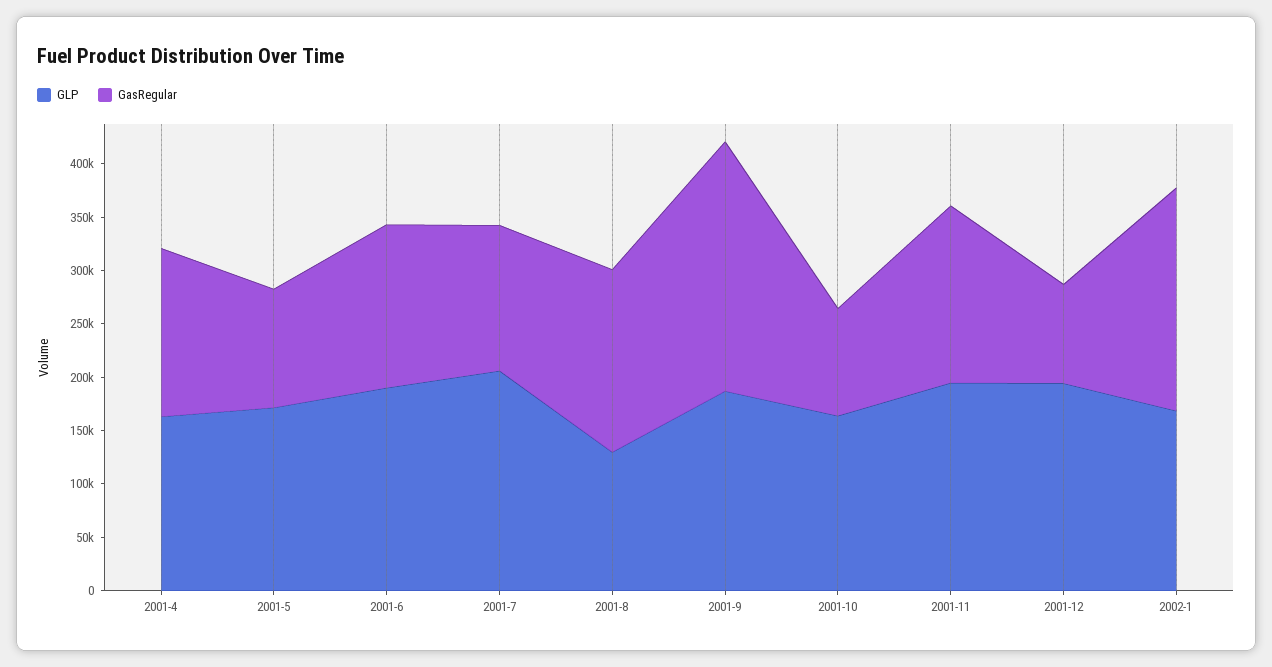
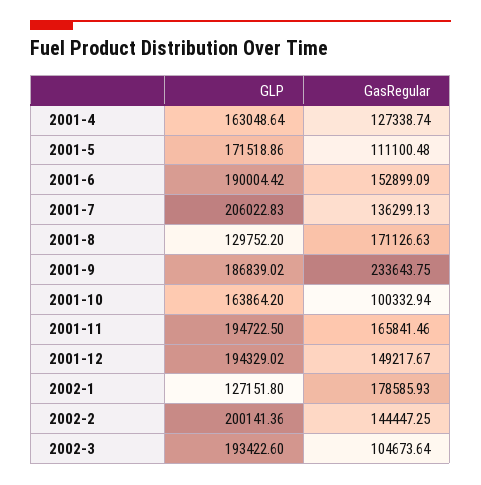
GasRegular, 2001-4: 160000 -> 127338.74
GasRegular, 2001-12: 90000 -> 149217.67
GLP, 2002-1: 170000 -> 127151.8
GasRegular, 2002-1: 210000 -> 178585.93
GLP, 2002-2: none -> 200141.36
GasRegular, 2002-2: none -> 144447.25
GLP, 2002-3: none -> 193422.6
GasRegular, 2002-3: none -> 104673.64

